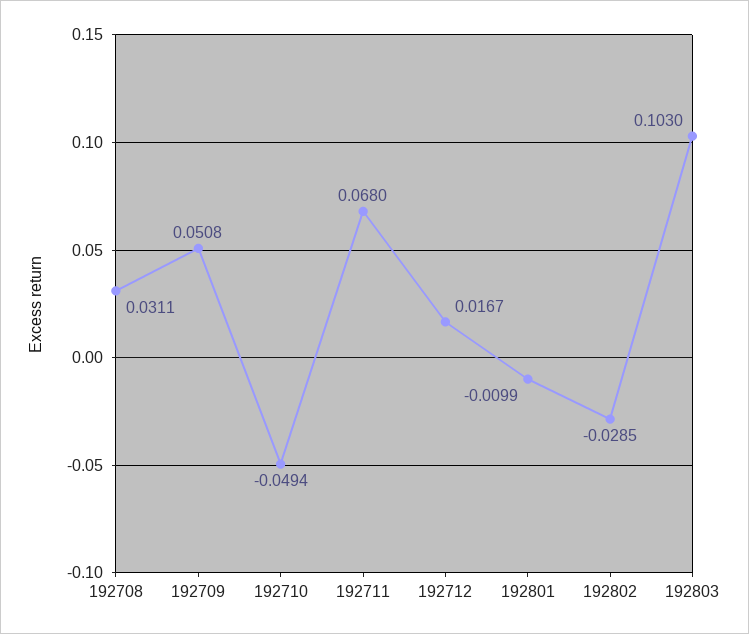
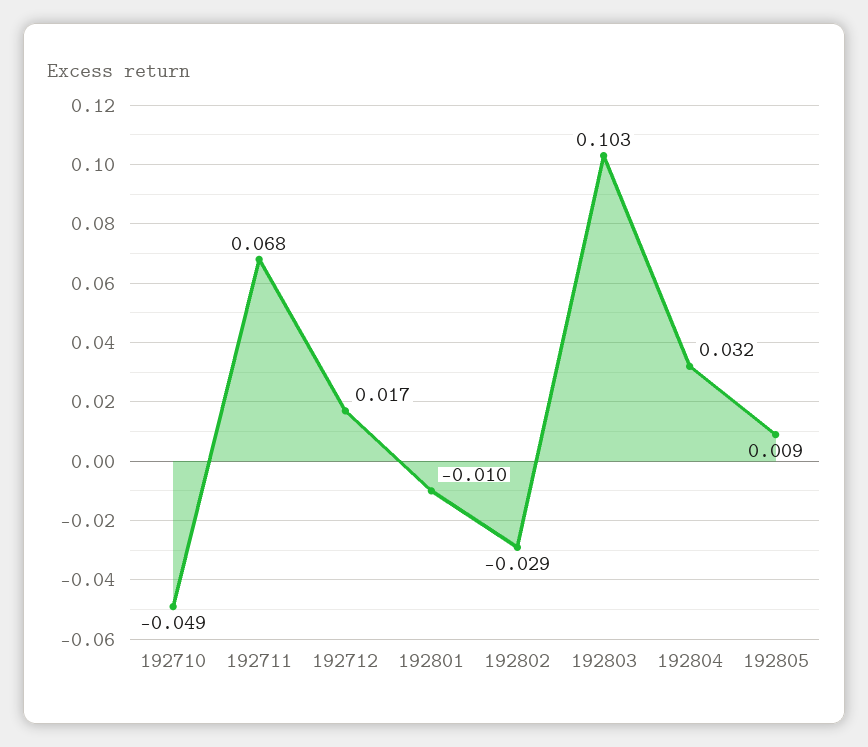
192708: 0.0311 -> none
192709: 0.0508 -> none
192804: none -> 0.032
192805: none -> 0.009

